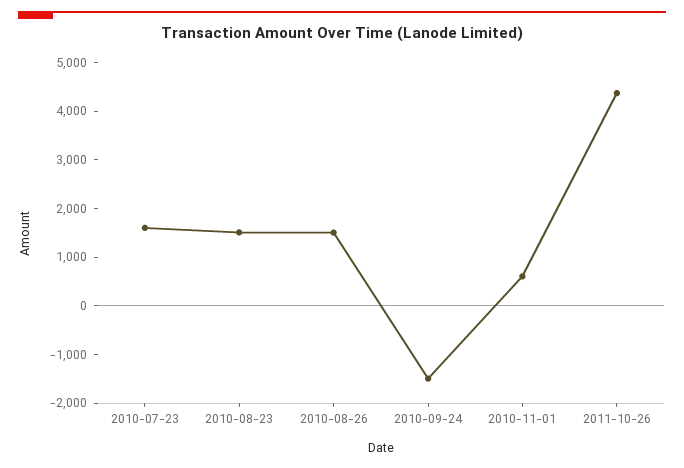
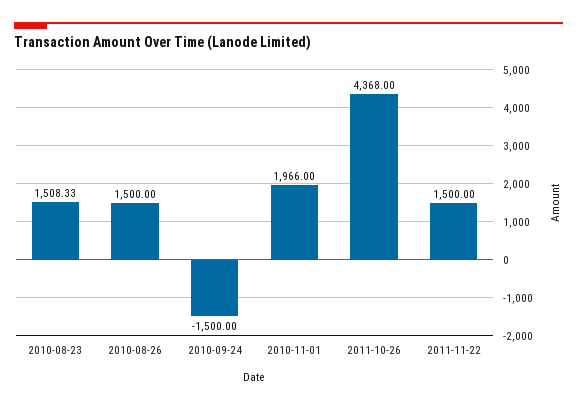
2010-07-23: 1600 -> none
2010-11-01: 600 -> 1966
2011-11-22: none -> 1500

